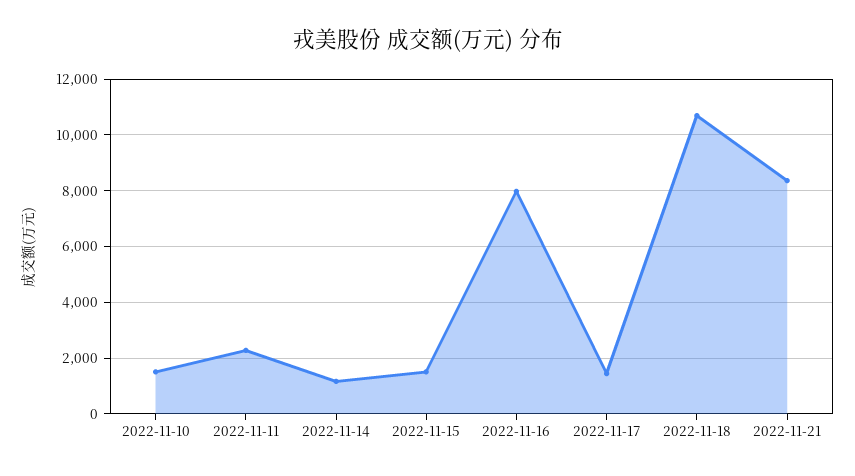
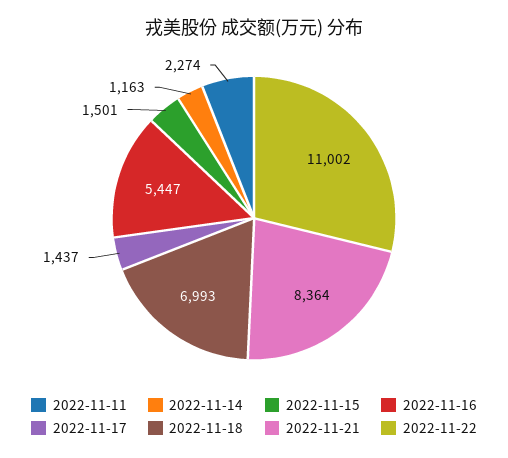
2022-11-10: 1500 -> none
2022-11-16: 8000 -> 5447
2022-11-18: 10750 -> 6993
2022-11-22: none -> 11002

